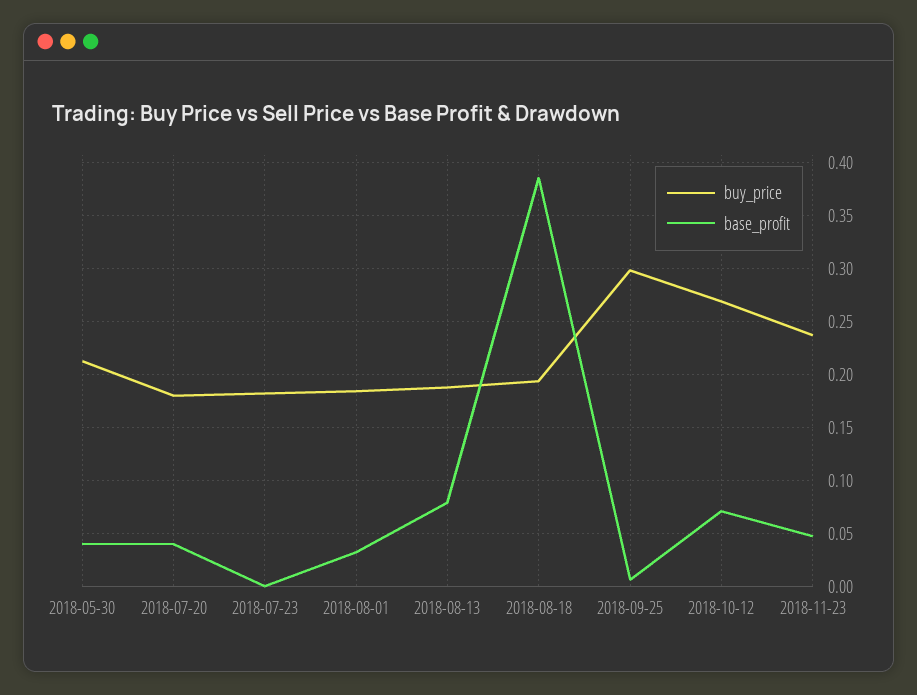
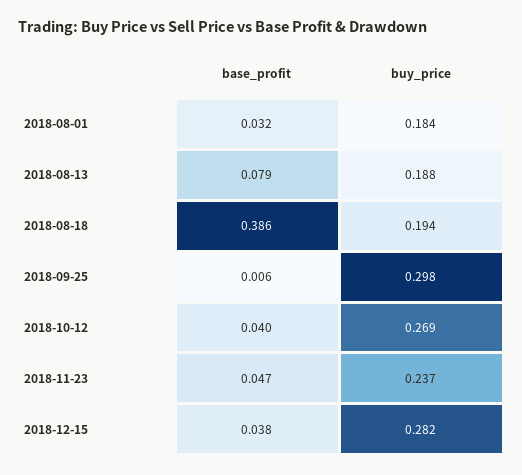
buy_price, 2018-05-30: 0.21 -> none
base_profit, 2018-05-30: 0.04 -> none
buy_price, 2018-07-20: 0.18 -> none
base_profit, 2018-07-20: 0.04 -> none
buy_price, 2018-07-23: 0.18 -> none
base_profit, 2018-07-23: 0 -> none
base_profit, 2018-10-12: 0.07 -> 0.04
base_profit, 2018-12-15: none -> 0.038
buy_price, 2018-12-15: none -> 0.282

